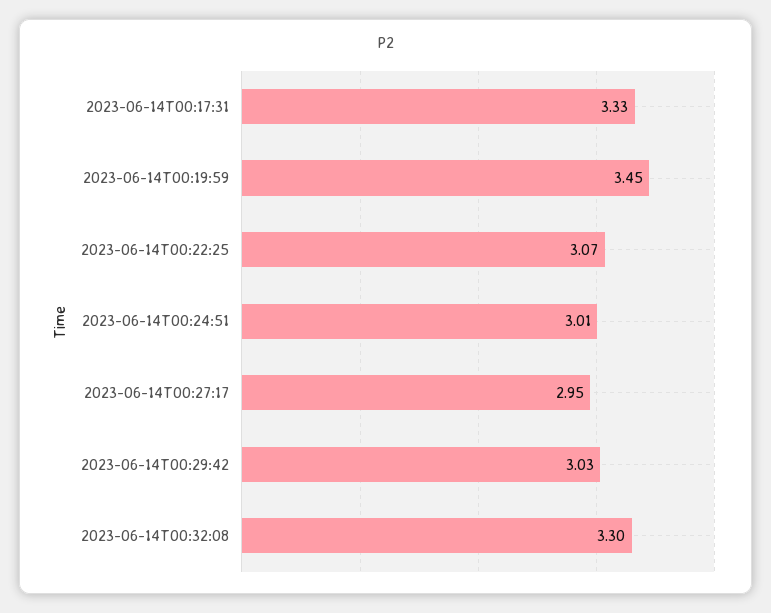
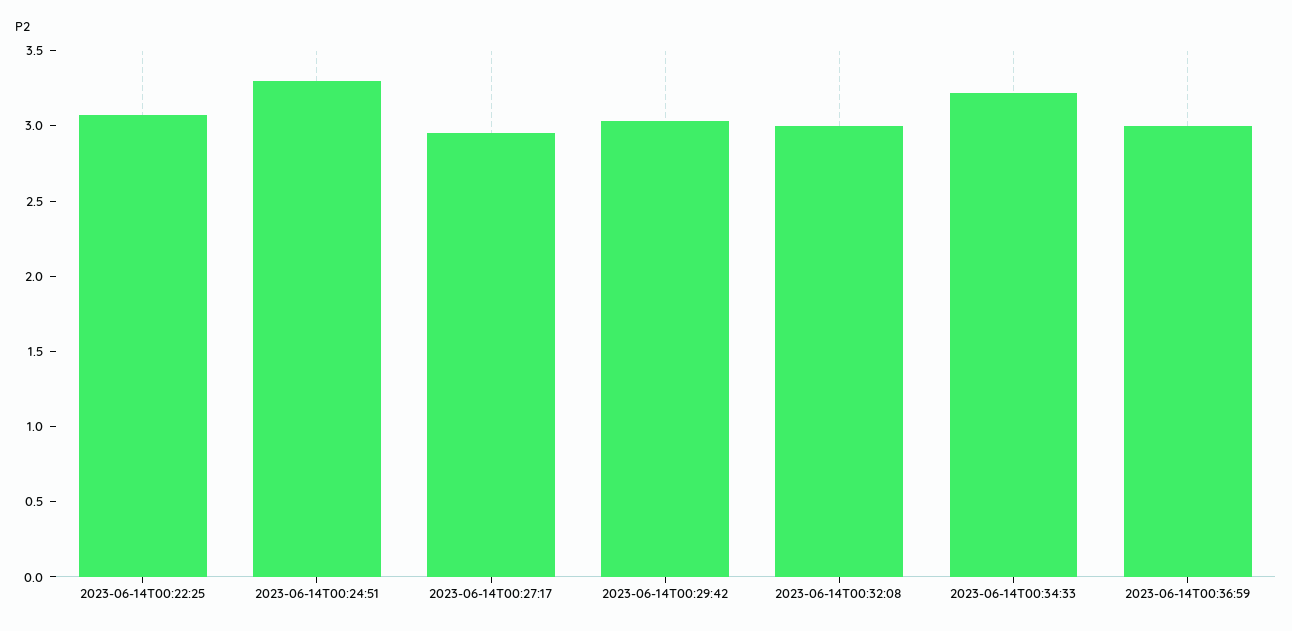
2023-06-14T00:17:31: 3.33 -> none
2023-06-14T00:19:59: 3.45 -> none
2023-06-14T00:24:51: 3.01 -> 3.3
2023-06-14T00:32:08: 3.3 -> 3
2023-06-14T00:34:33: none -> 3.2
2023-06-14T00:36:59: none -> 3

